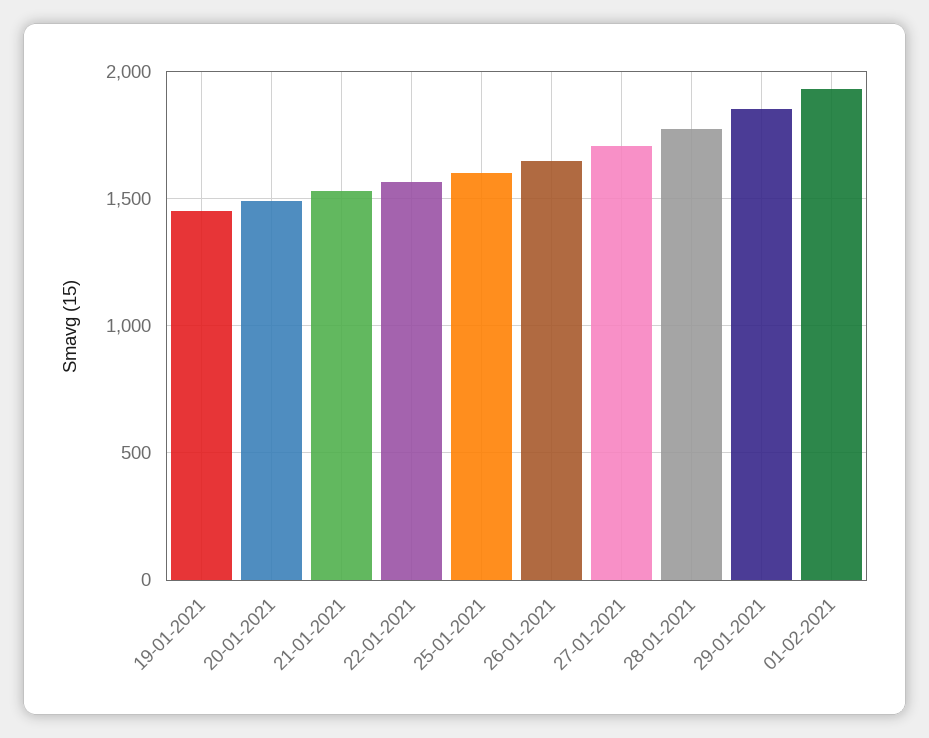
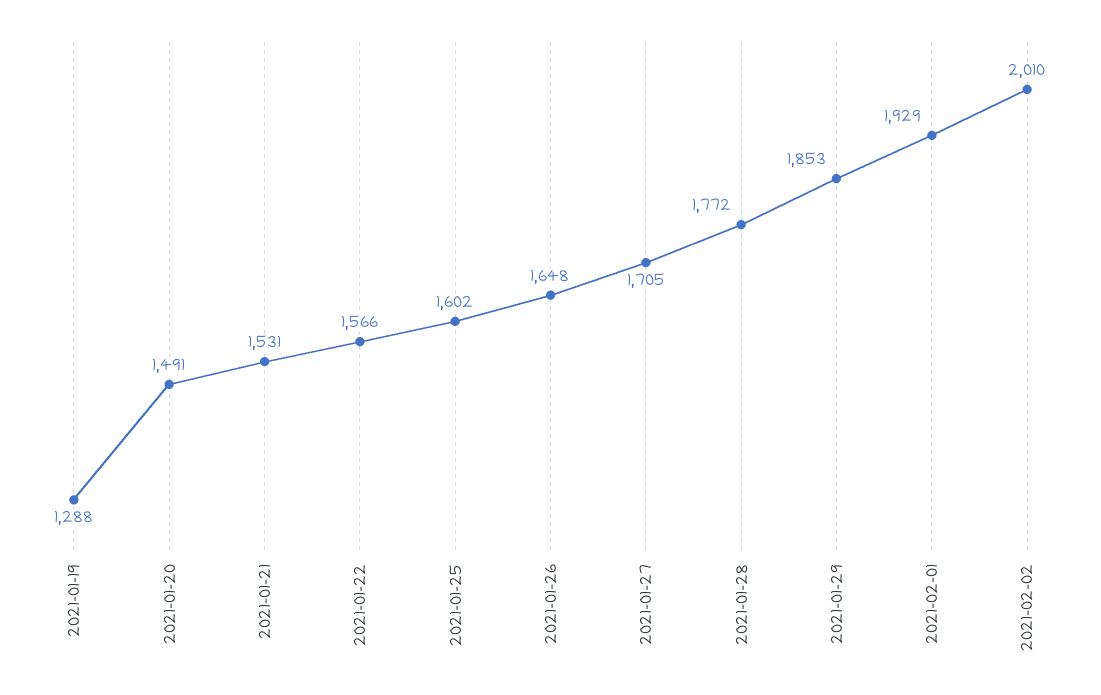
19-01-2021: 1450 -> 1288
2021-02-02: none -> 2010

